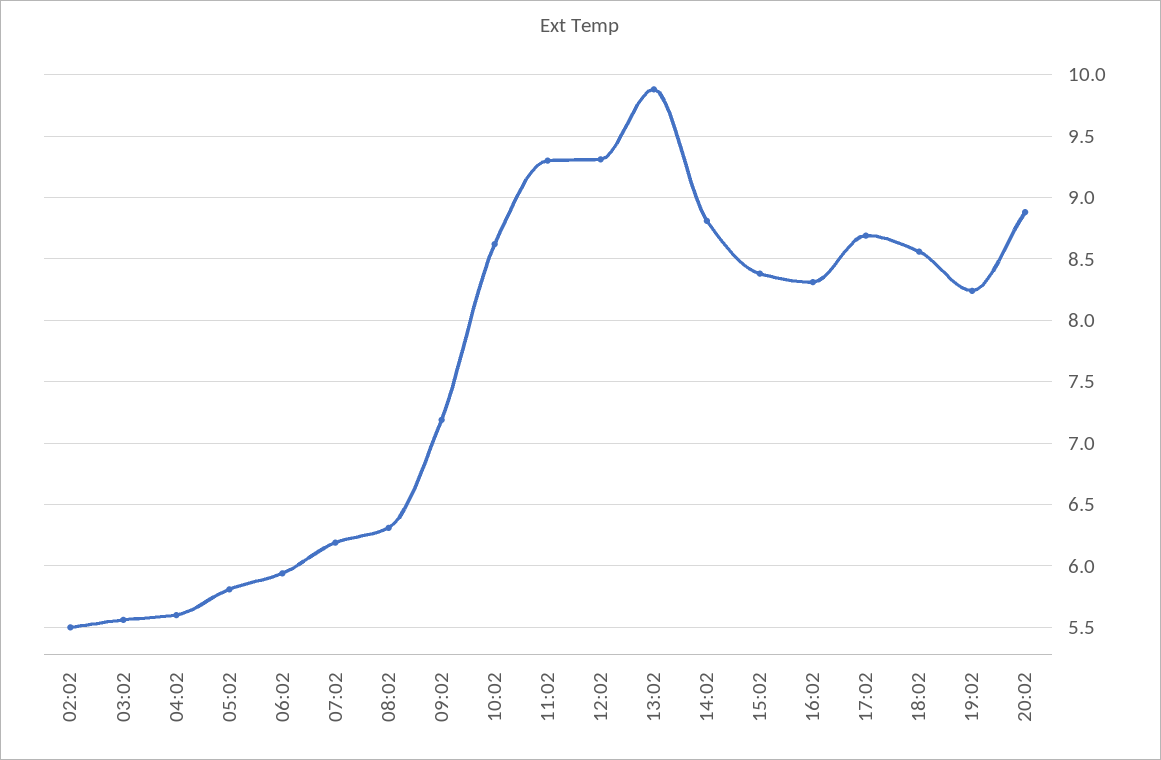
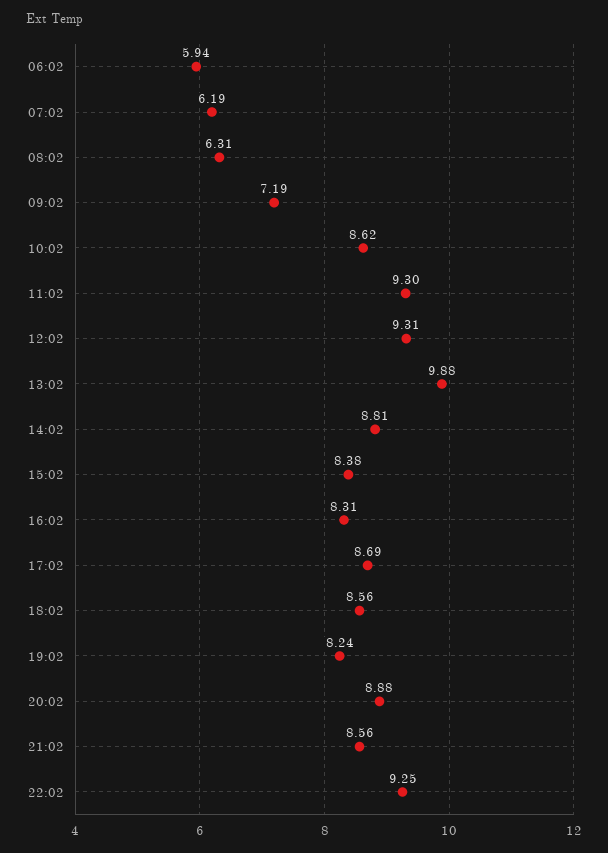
02:02: 5.5 -> none
03:02: 5.55 -> none
04:02: 5.6 -> none
05:02: 5.8 -> none
21:02: none -> 8.56
22:02: none -> 9.25

